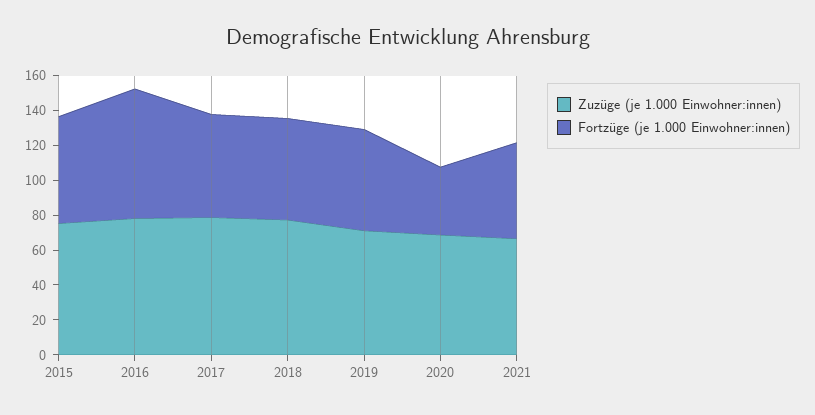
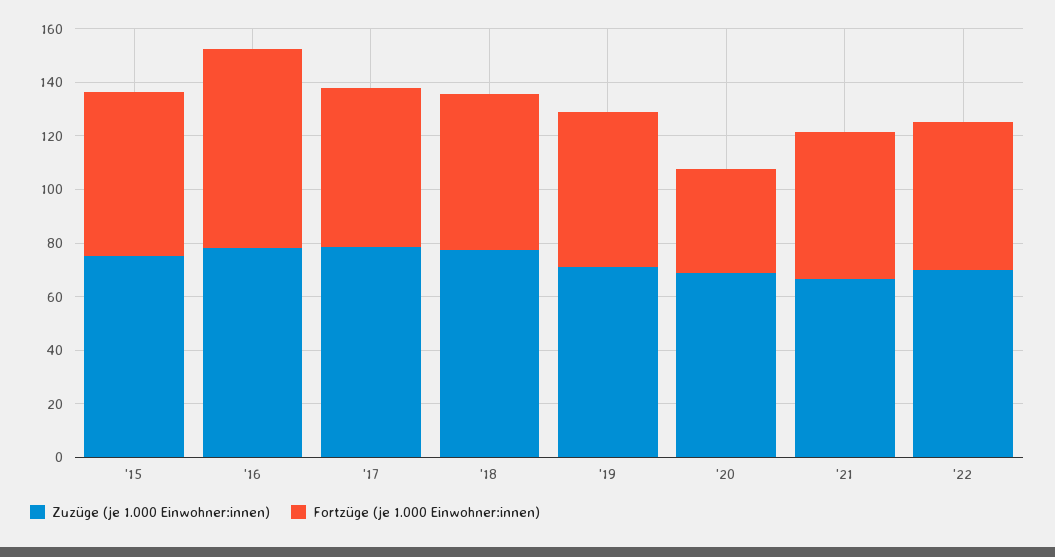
Zuzüge (je 1.000 Einwohner:innen), '22: none -> 70
Fortzüge (je 1.000 Einwohner:innen), '22: none -> 55

